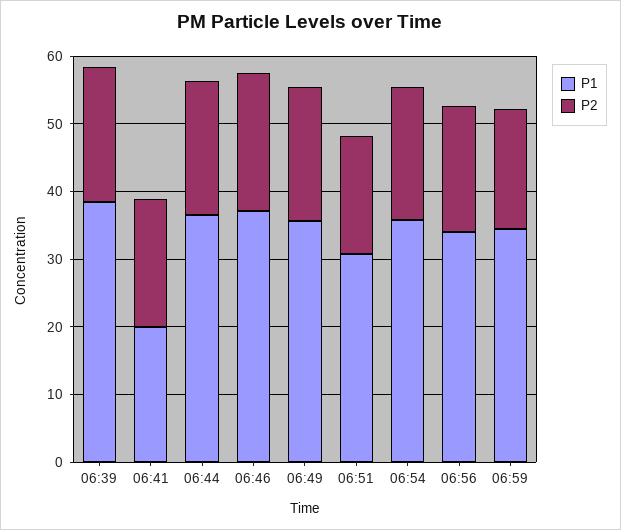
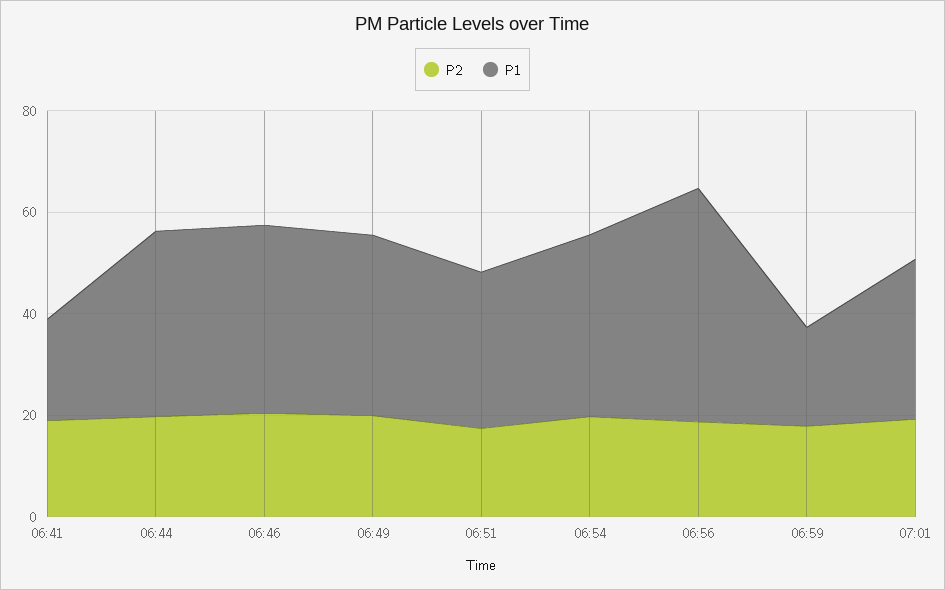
P1, 06:39: 38 -> none
P2, 06:39: 20 -> none
P1, 06:56: 34 -> 45
P1, 06:59: 34 -> 20
P2, 07:01: none -> 20
P1, 07:01: none -> 30

